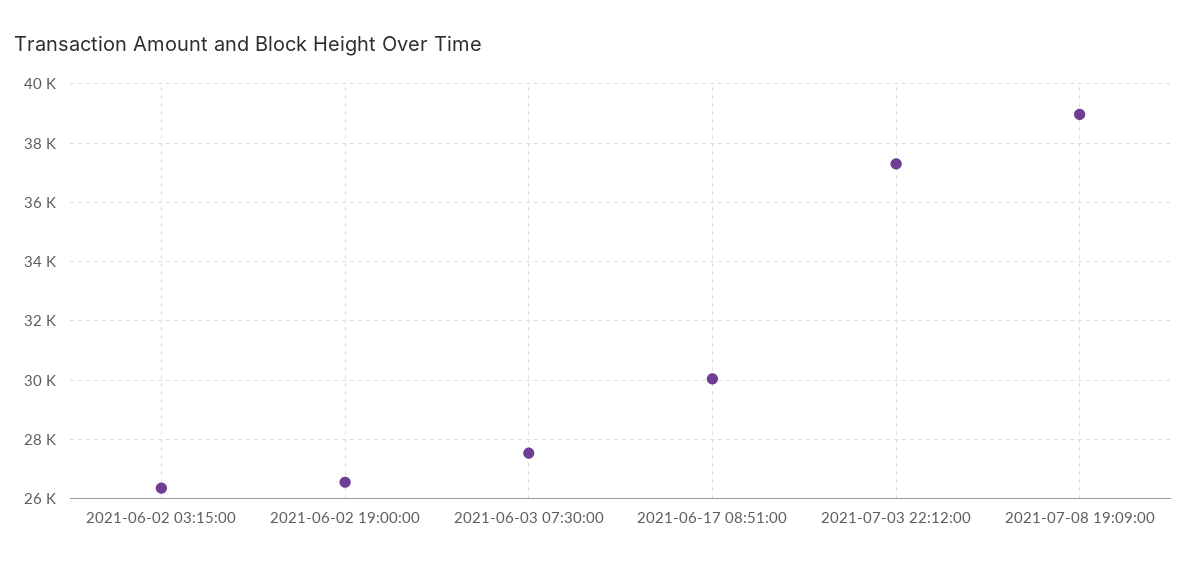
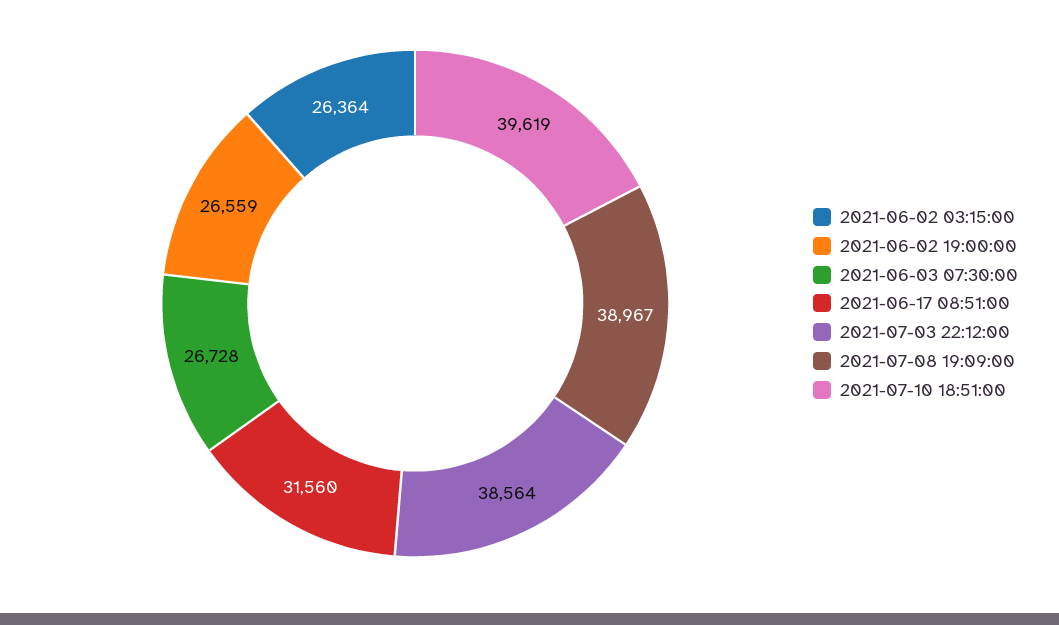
2021-06-03 07:30:00: 27500 -> 26728
2021-06-17 08:51:00: 30000 -> 31560
2021-07-03 22:12:00: 37250 -> 38564
2021-07-10 18:51:00: none -> 39619

